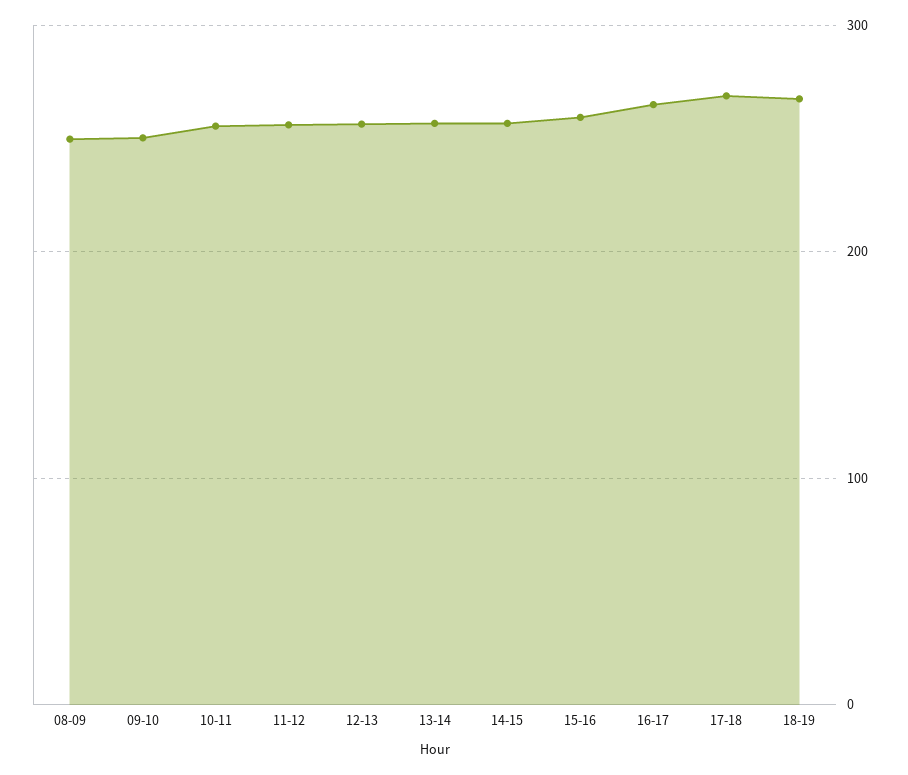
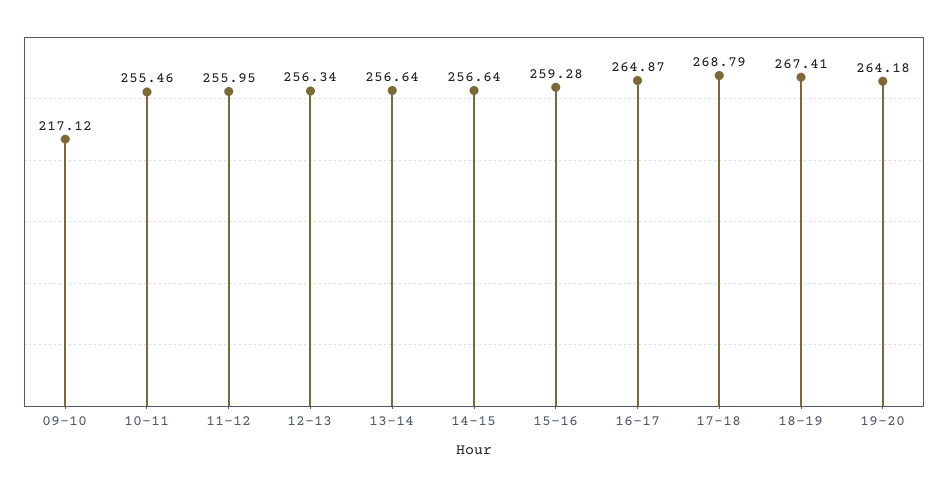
08-09: 250 -> none
09-10: 250 -> 217.12
19-20: none -> 264.18

